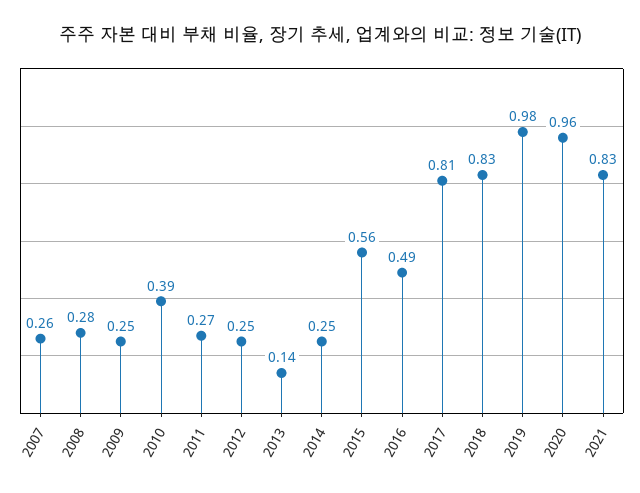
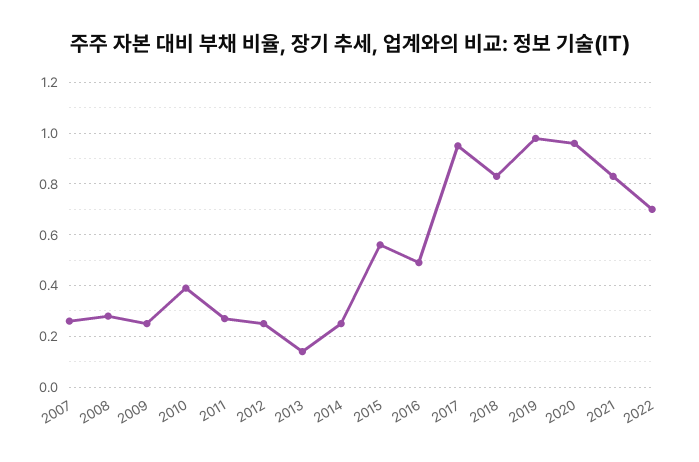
2017: 0.81 -> 0.95
2022: none -> 0.7

